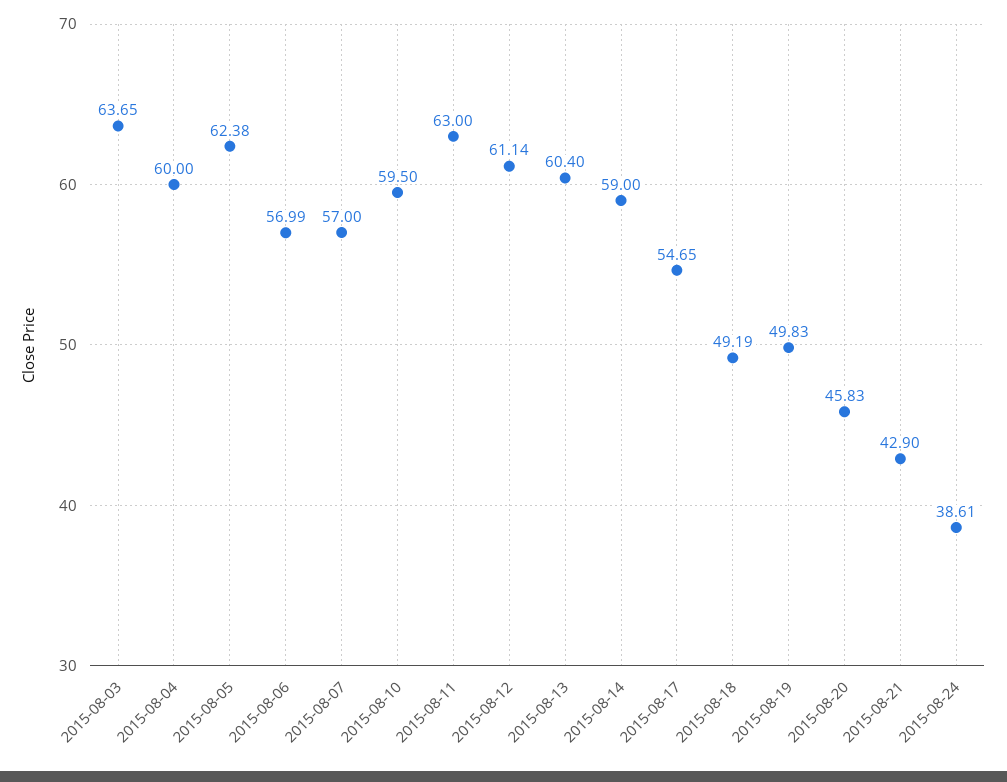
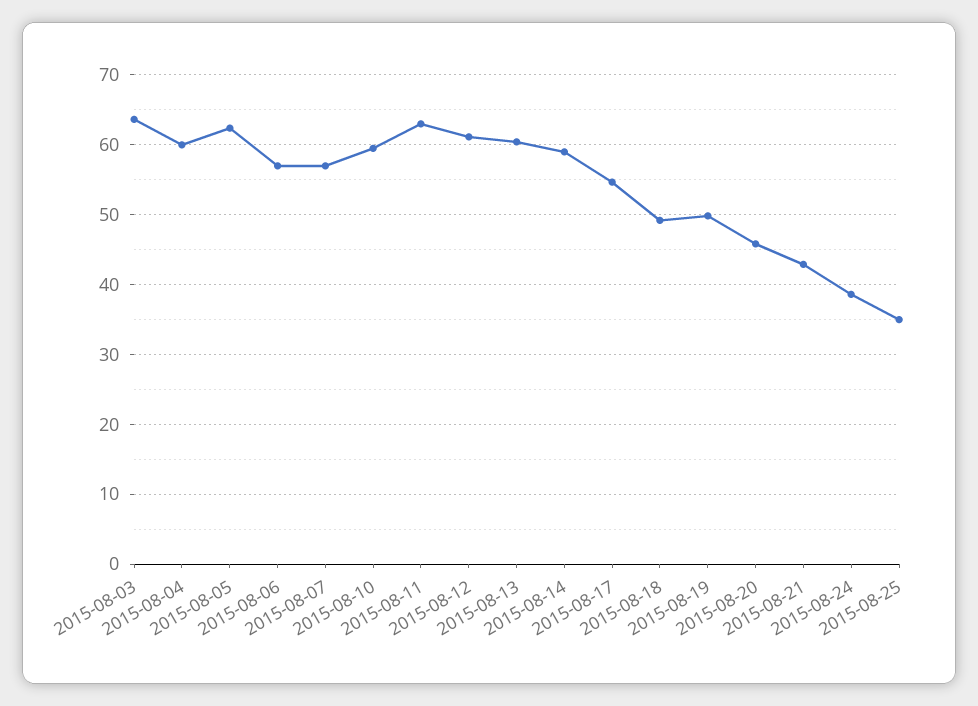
2015-08-25: none -> 35

